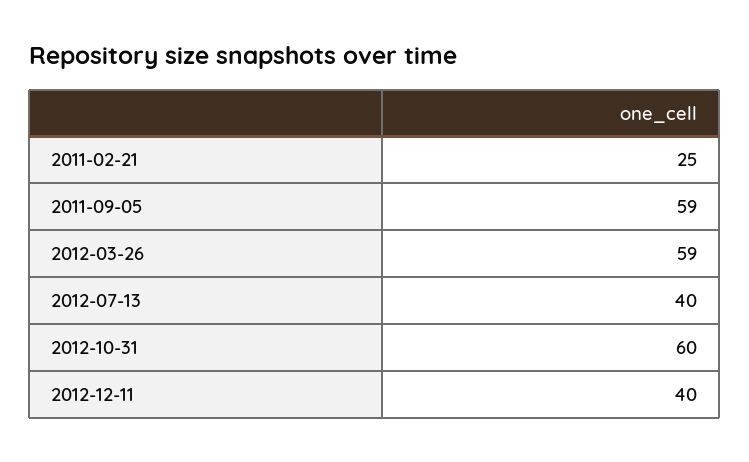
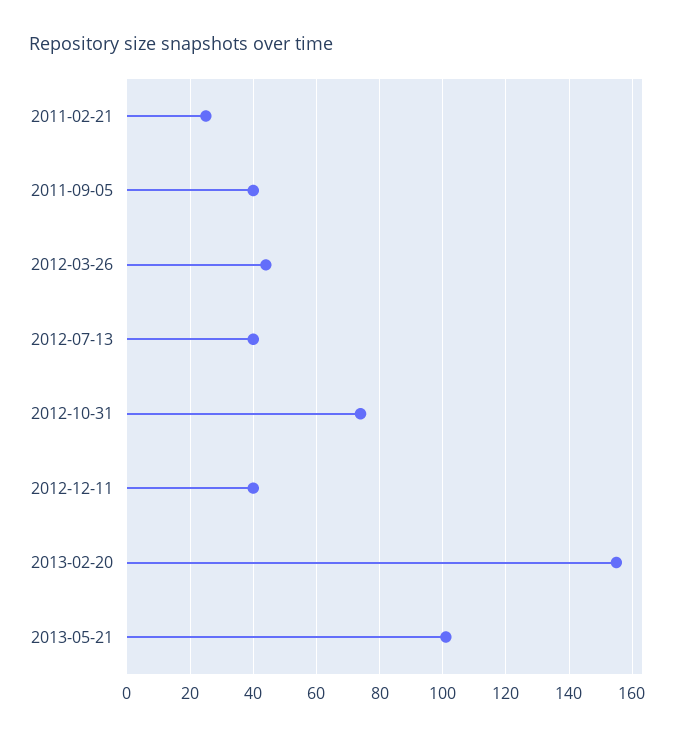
2011-09-05: 59 -> 40
2012-03-26: 59 -> 45
2012-10-31: 60 -> 75
2013-02-20: none -> 155
2013-05-21: none -> 100

